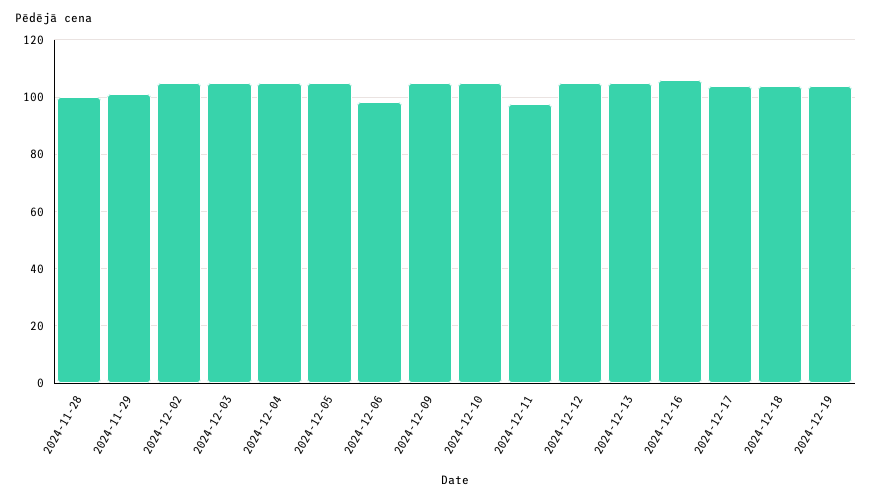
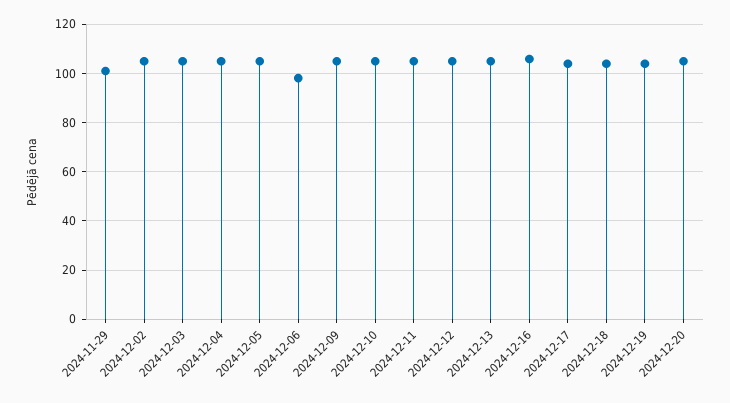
2024-11-28: 100 -> none
2024-12-11: 97.5 -> 105
2024-12-20: none -> 105

